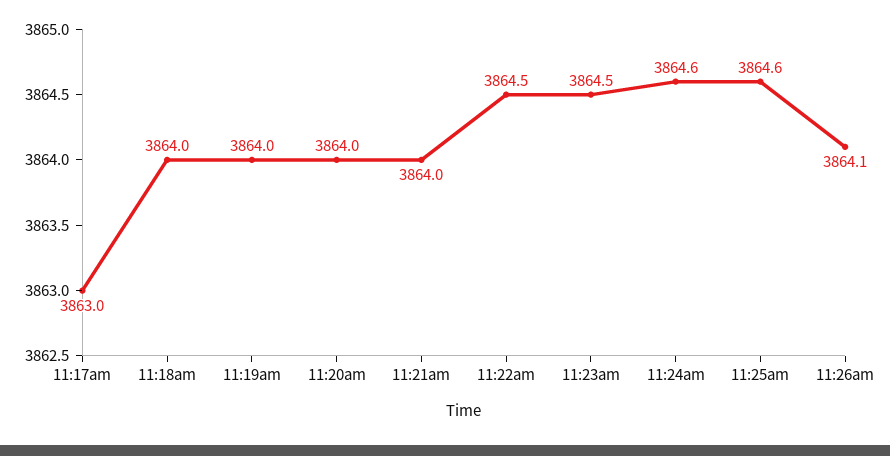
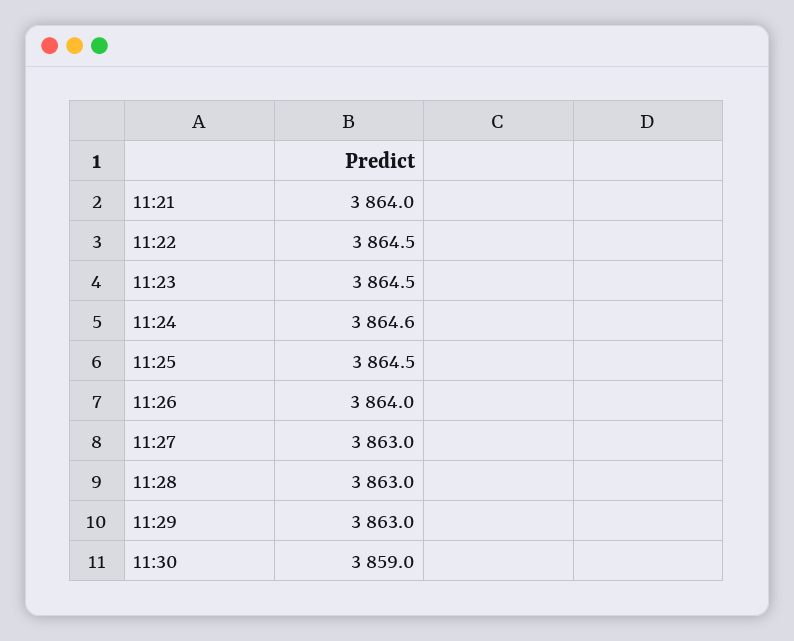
11:17am: 3863 -> none
11:18am: 3864 -> none
11:19am: 3864 -> none
11:20am: 3864 -> none
11:25am: 3864.6 -> 3864.5
11:26am: 3864.1 -> 3864
11:27: none -> 3863
11:28: none -> 3863
11:29: none -> 3863
11:30: none -> 3859

